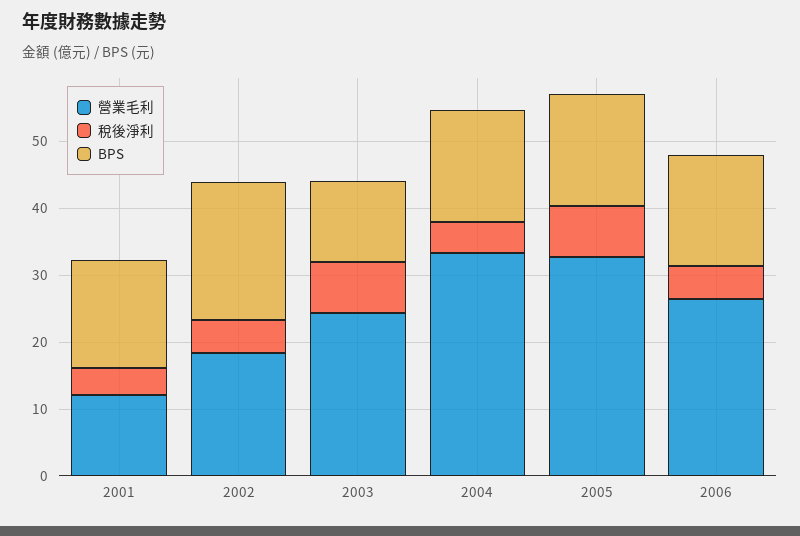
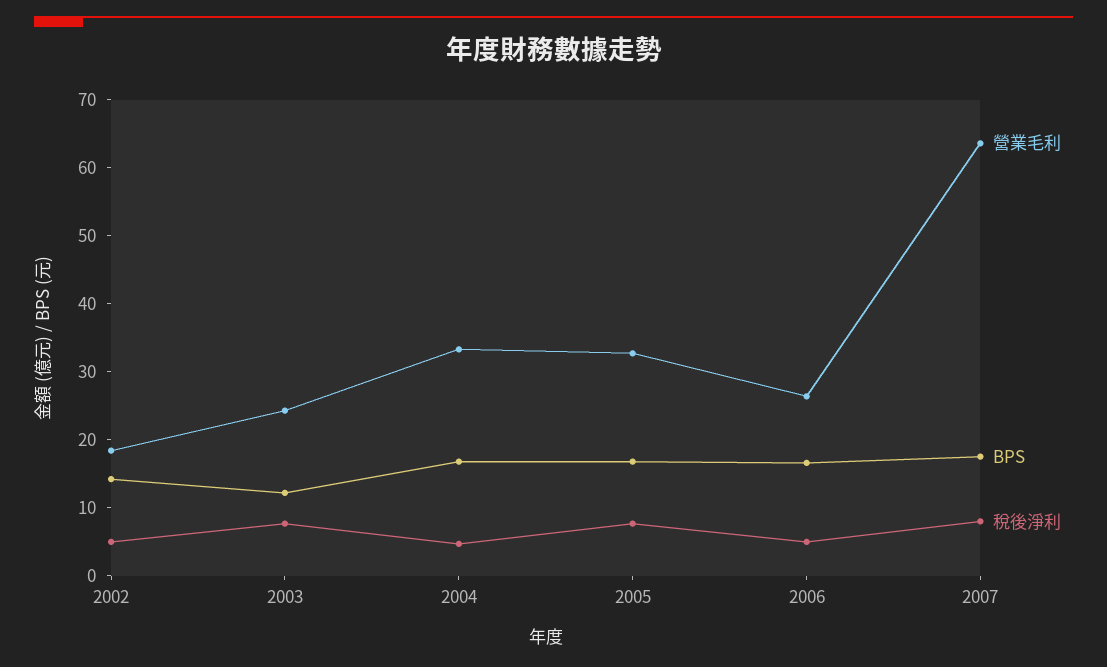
營業毛利, 2001: 12 -> none
稅後淨利, 2001: 4 -> none
BPS, 2001: 16 -> none
BPS, 2002: 20 -> 14
營業毛利, 2007: none -> 64
BPS, 2007: none -> 18
稅後淨利, 2007: none -> 8

